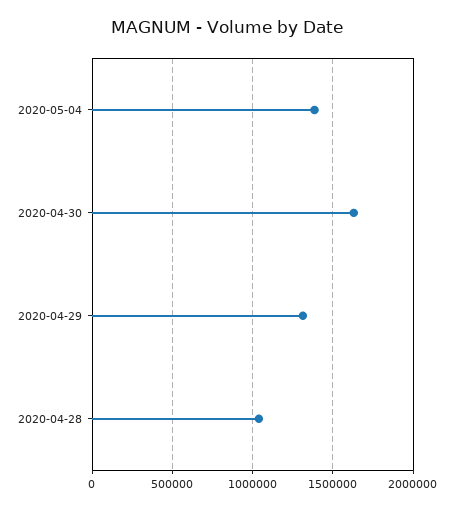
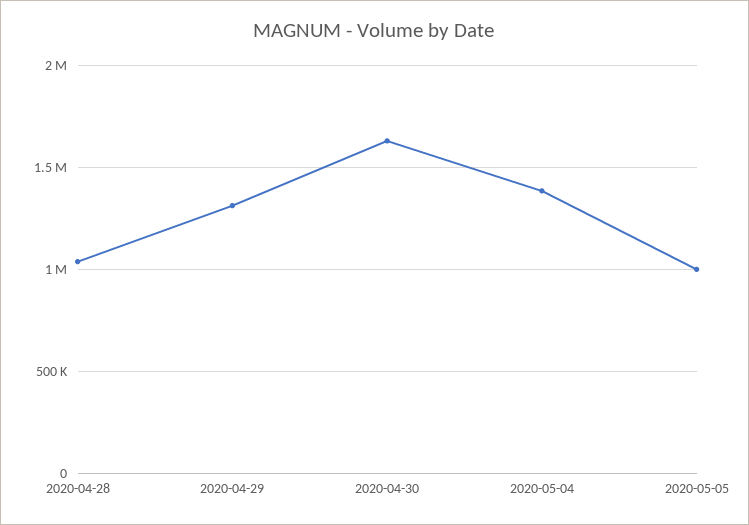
2020-05-05: none -> 1000000

